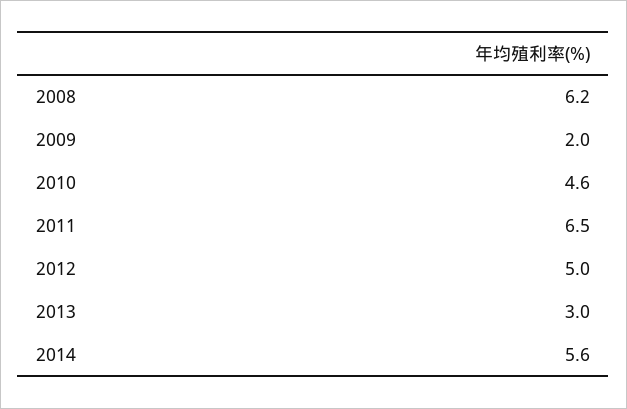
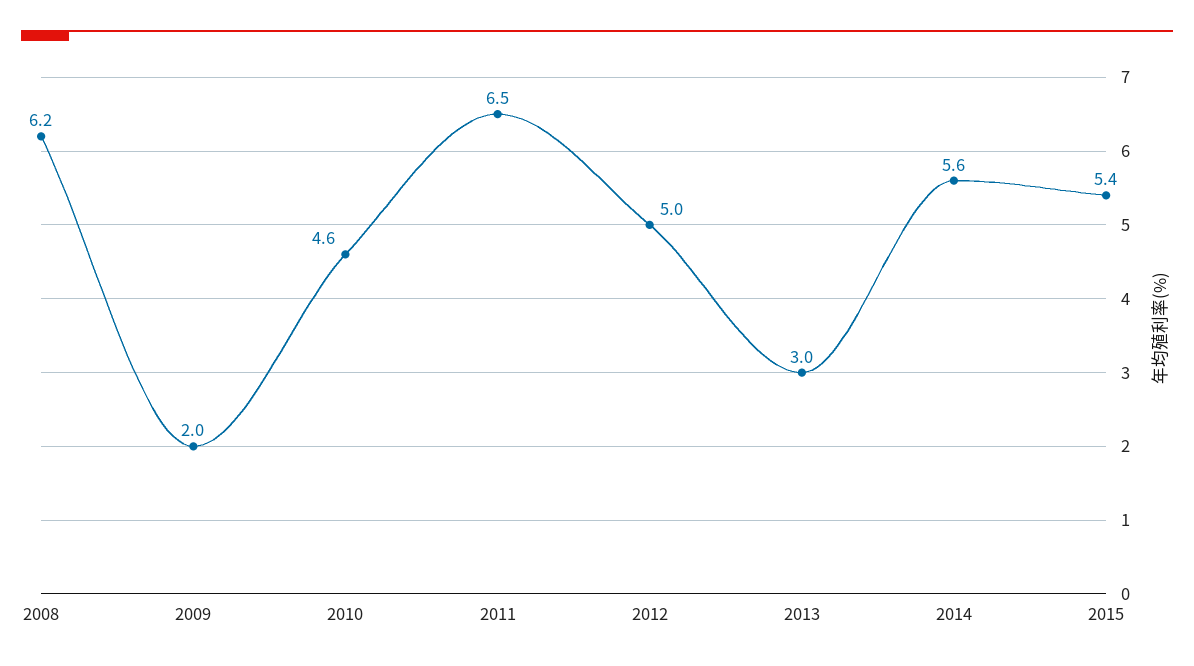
2015: none -> 5.4

